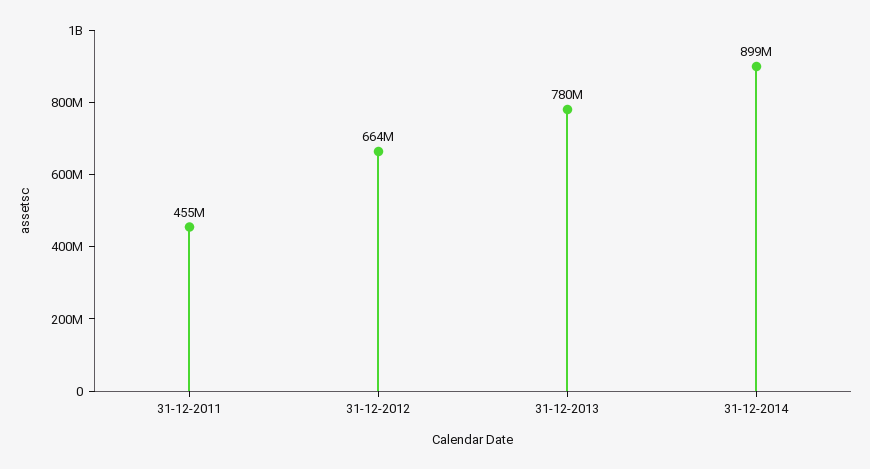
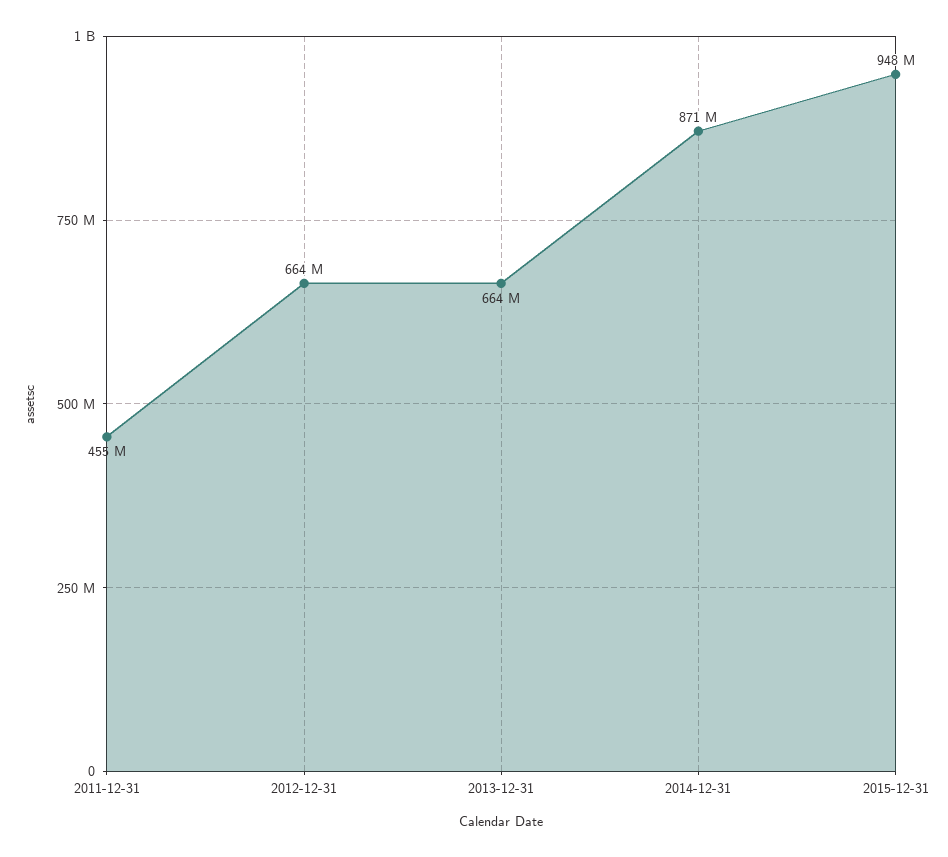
31-12-2013: 780000000 -> 664000000
31-12-2014: 899000000 -> 871000000
2015-12-31: none -> 948000000

